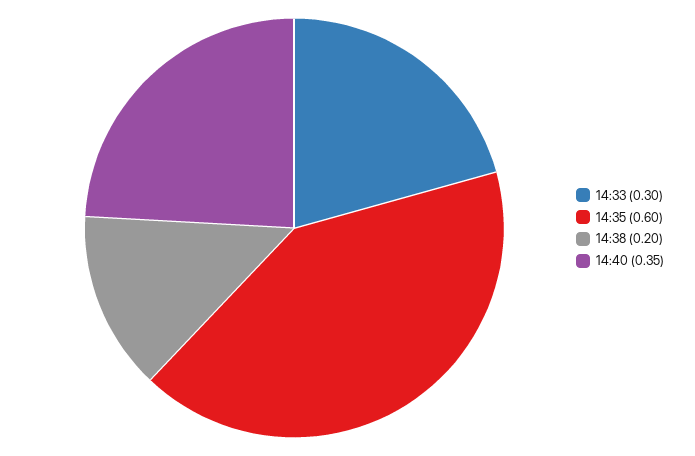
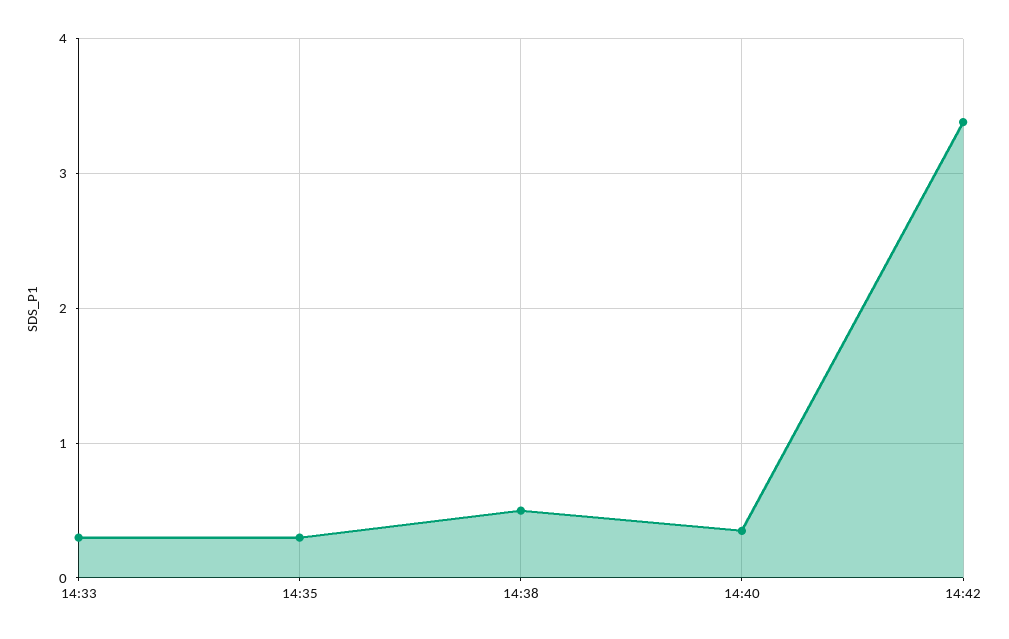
14:35: 0.6 -> 0.3
14:38: 0.2 -> 0.5
14:42: none -> 3.4

